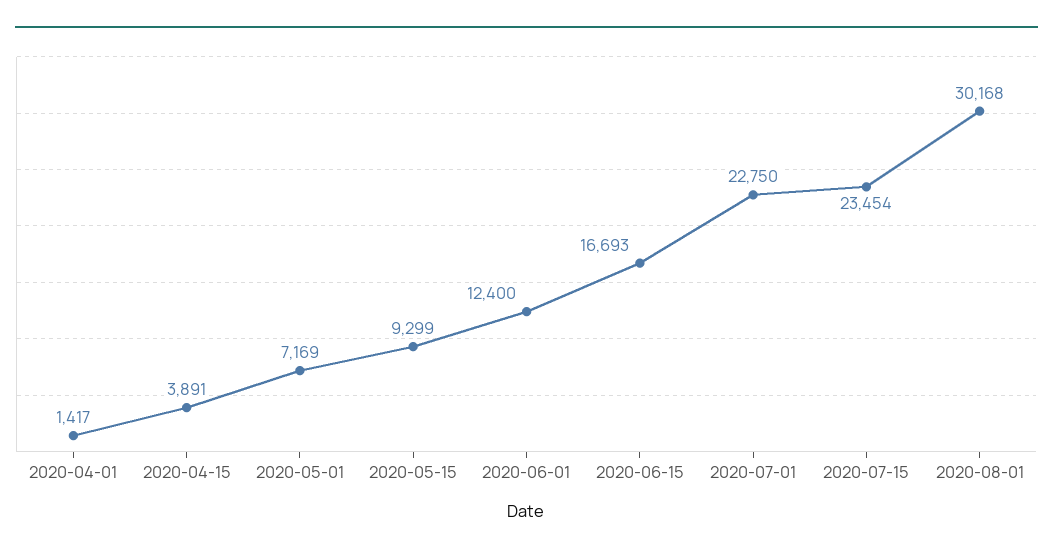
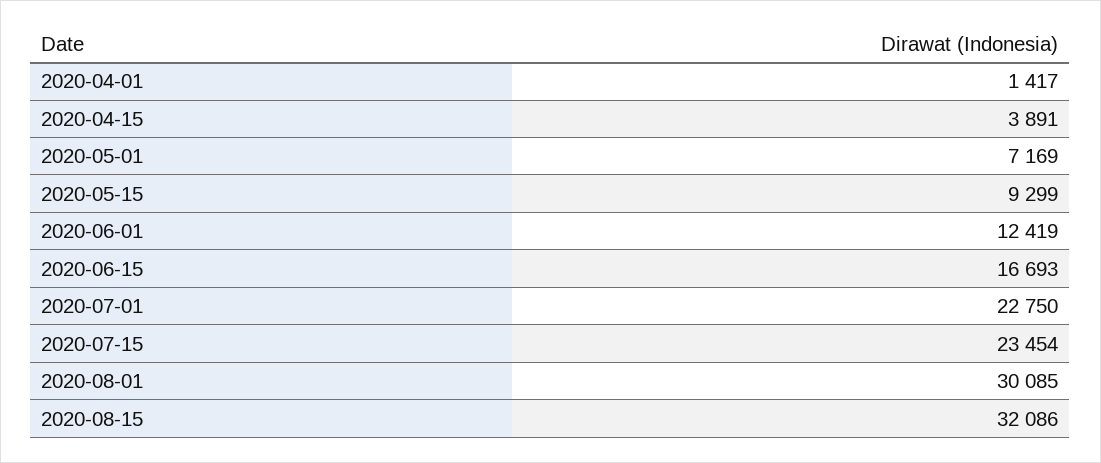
2020-06-01: 12400 -> 12419
2020-08-01: 30168 -> 30085
2020-08-15: none -> 32086

